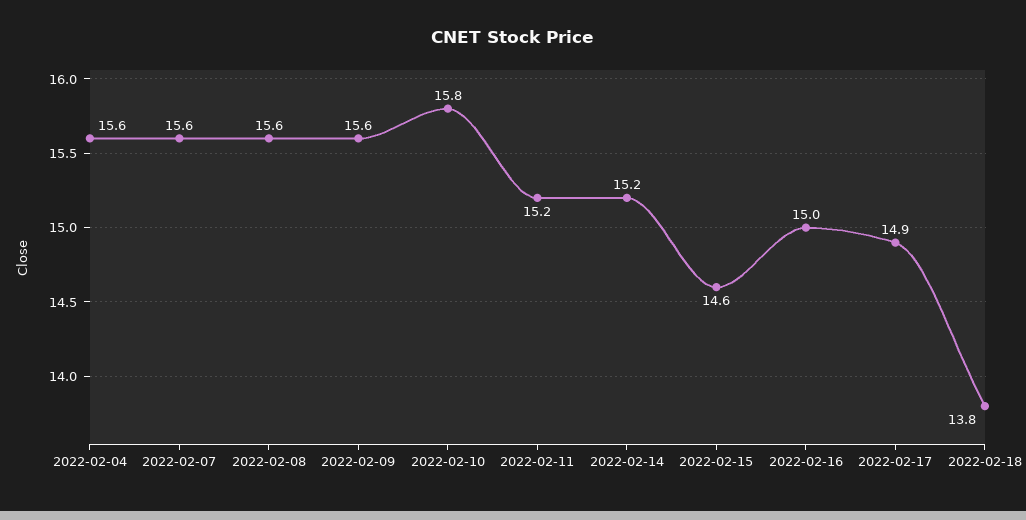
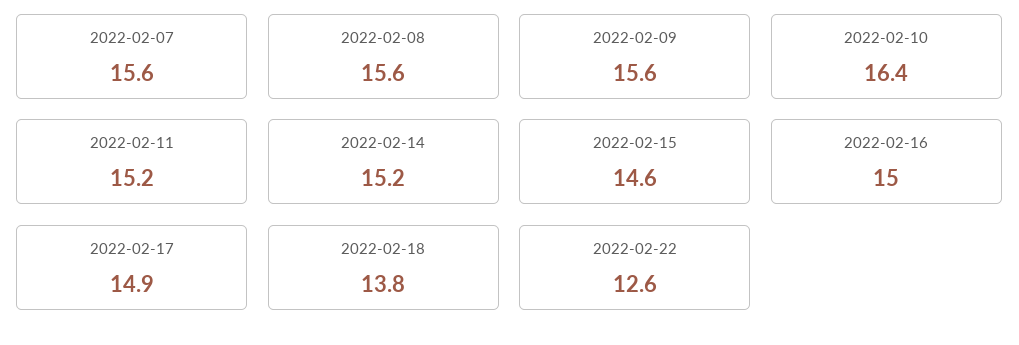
2022-02-04: 15.6 -> none
2022-02-10: 15.8 -> 16.4
2022-02-22: none -> 12.6

